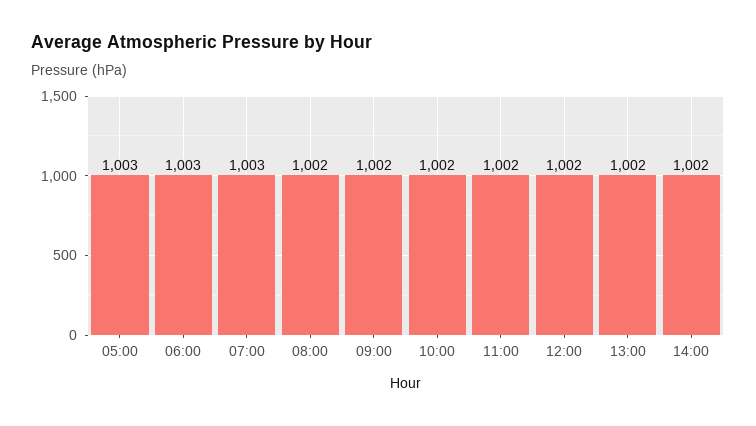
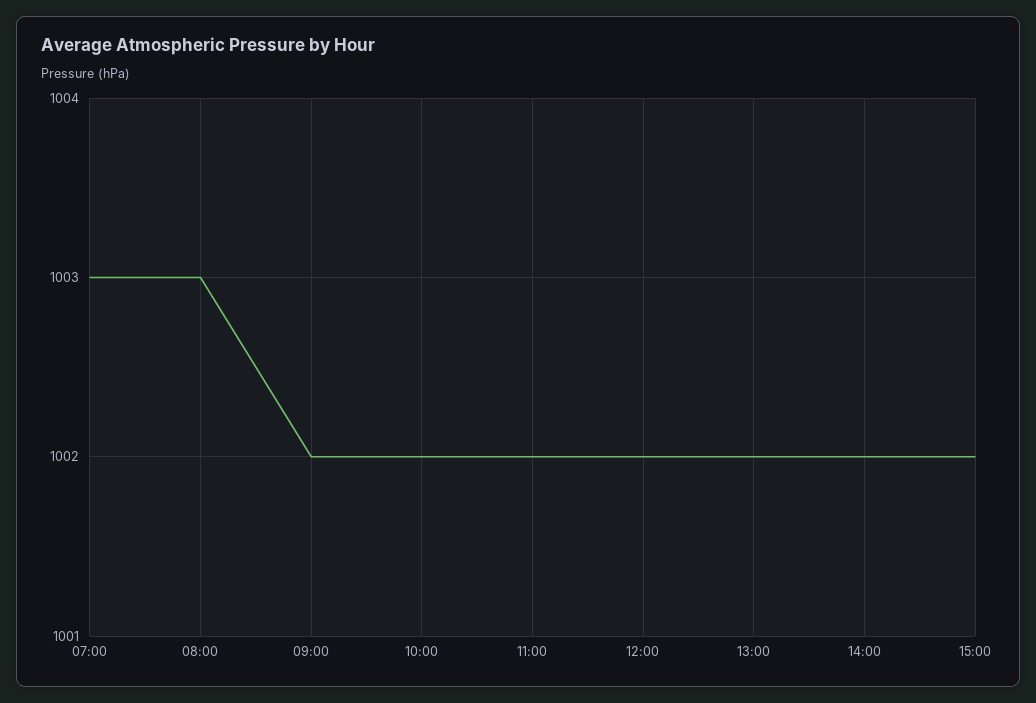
05:00: 1003 -> none
06:00: 1003 -> none
08:00: 1002 -> 1003
15:00: none -> 1002

